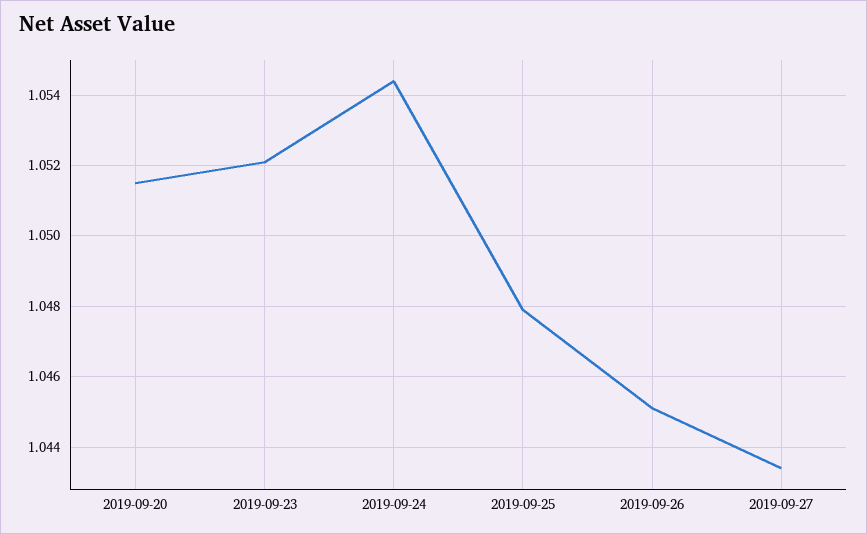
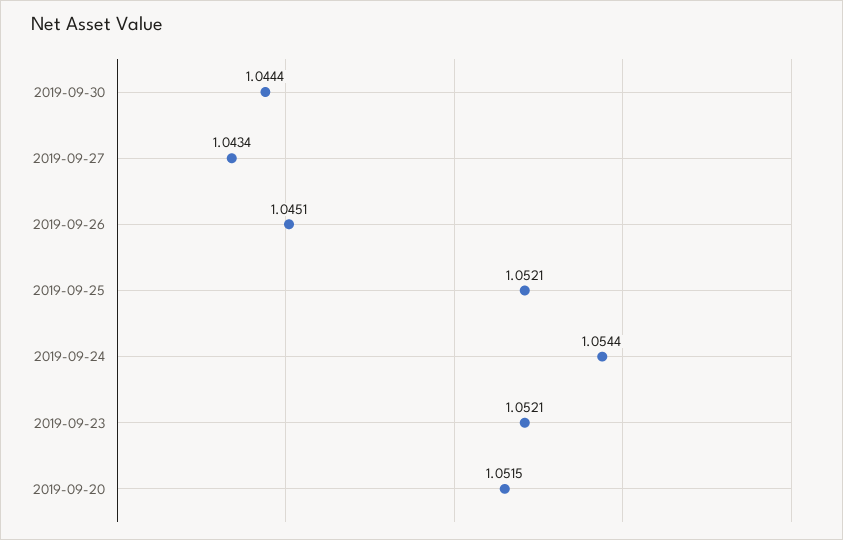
2019-09-25: 1.048 -> 1.0521
2019-09-30: none -> 1.0444

